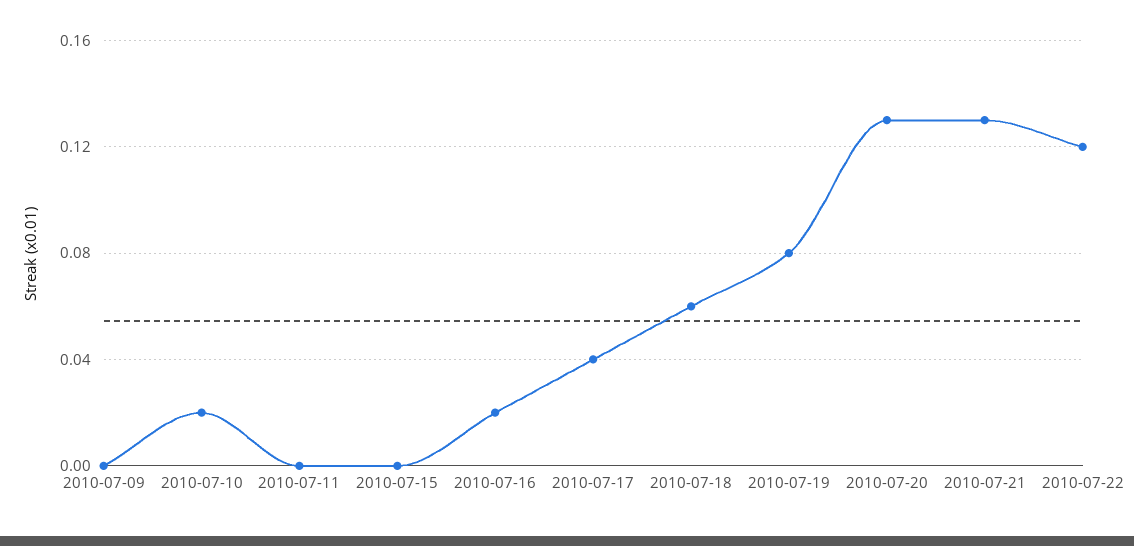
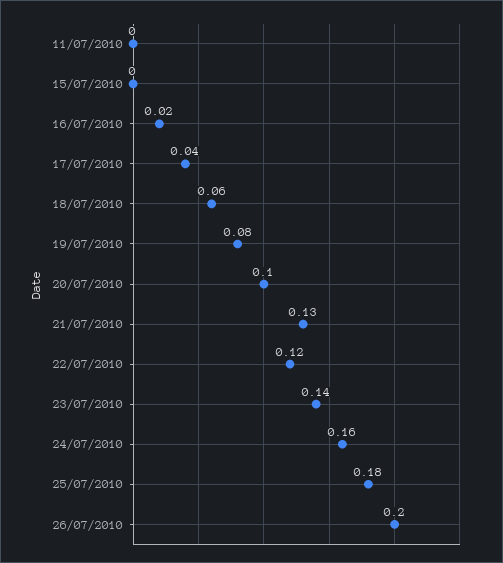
2010-07-09: 0 -> none
2010-07-10: 0.02 -> none
2010-07-20: 0.13 -> 0.1
23/07/2010: none -> 0.14
24/07/2010: none -> 0.16
25/07/2010: none -> 0.18
26/07/2010: none -> 0.2

